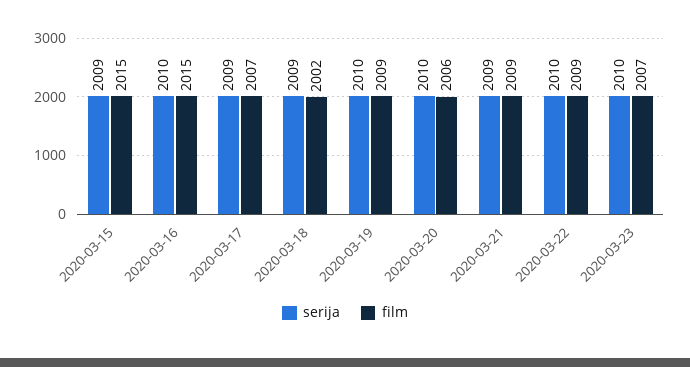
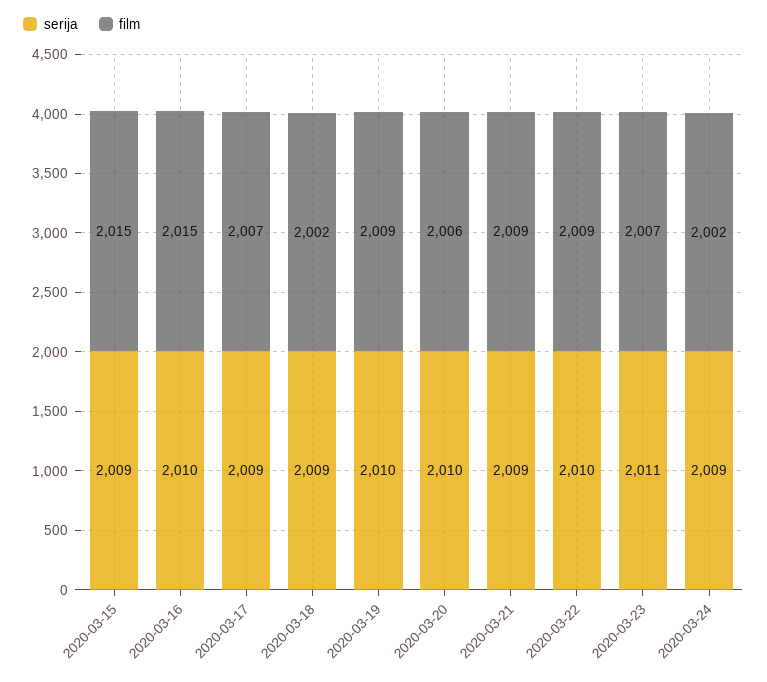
serija, 2020-03-23: 2010 -> 2011
serija, 2020-03-24: none -> 2009
film, 2020-03-24: none -> 2002

